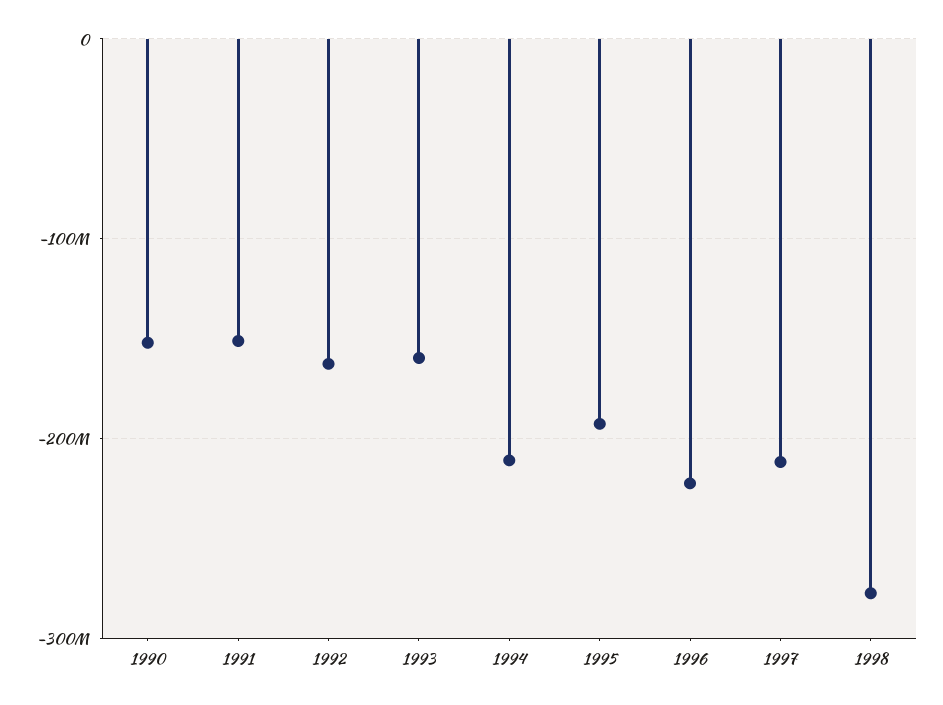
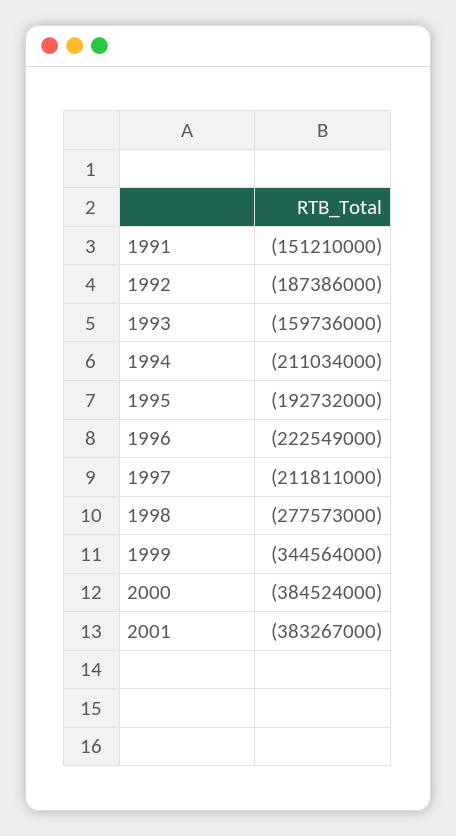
1990: -150000000 -> none
1992: -160000000 -> -187386000
1999: none -> -344564000
2000: none -> -384524000
2001: none -> -383267000

